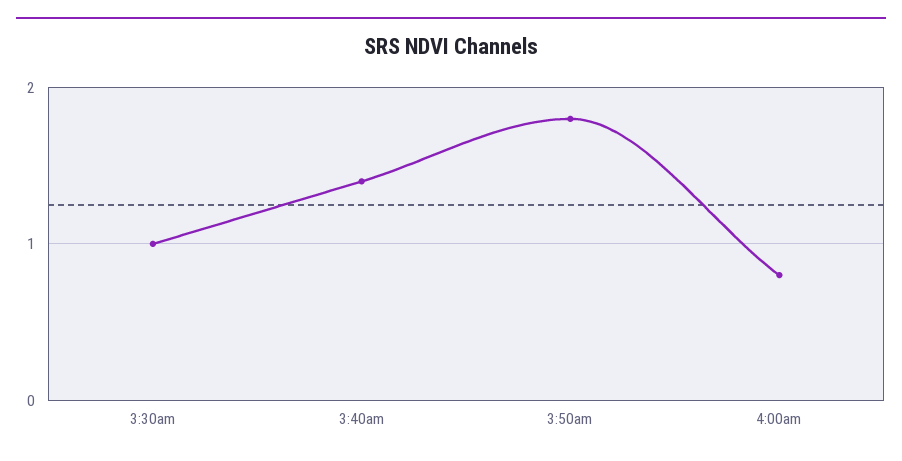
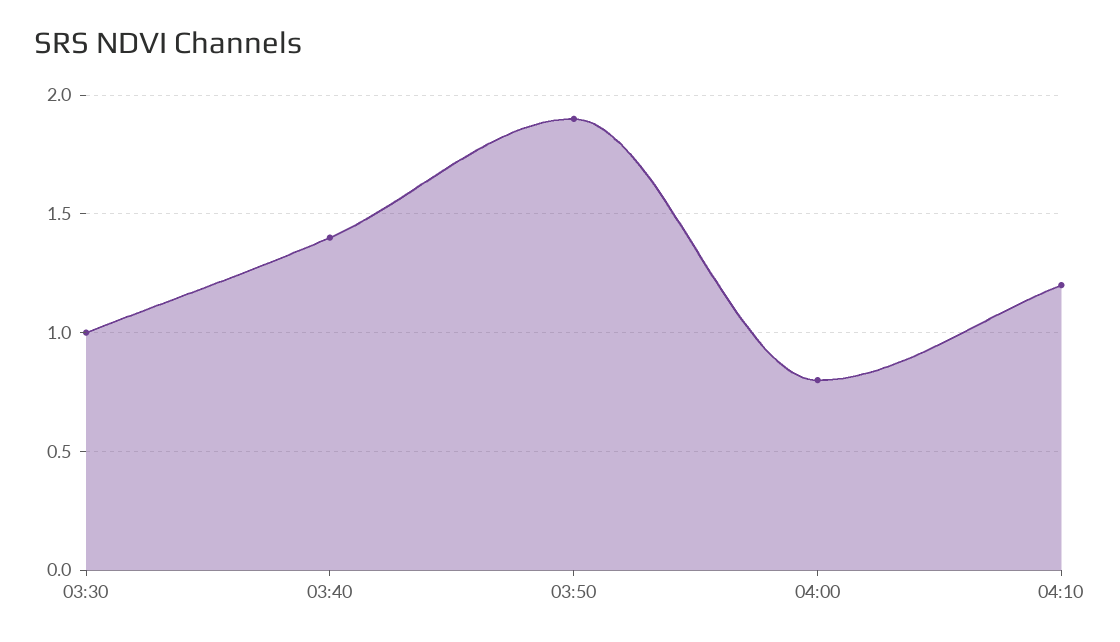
3:50am: 1.8 -> 1.9
04:10: none -> 1.2

